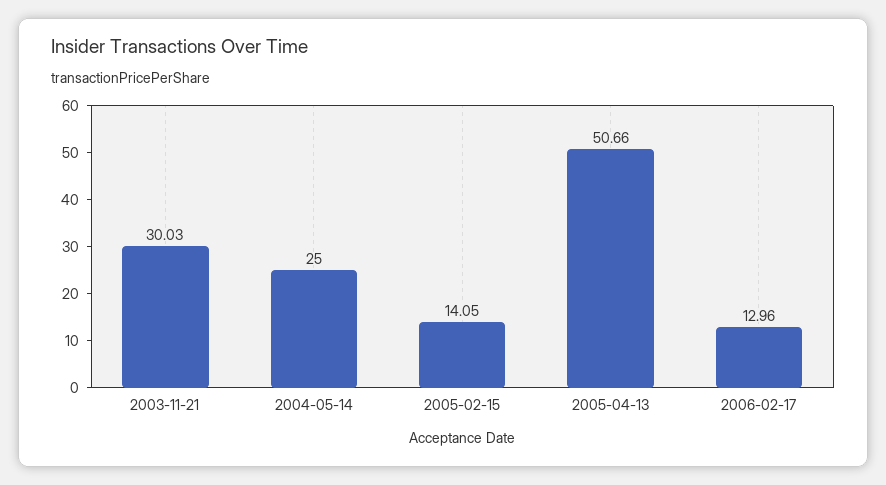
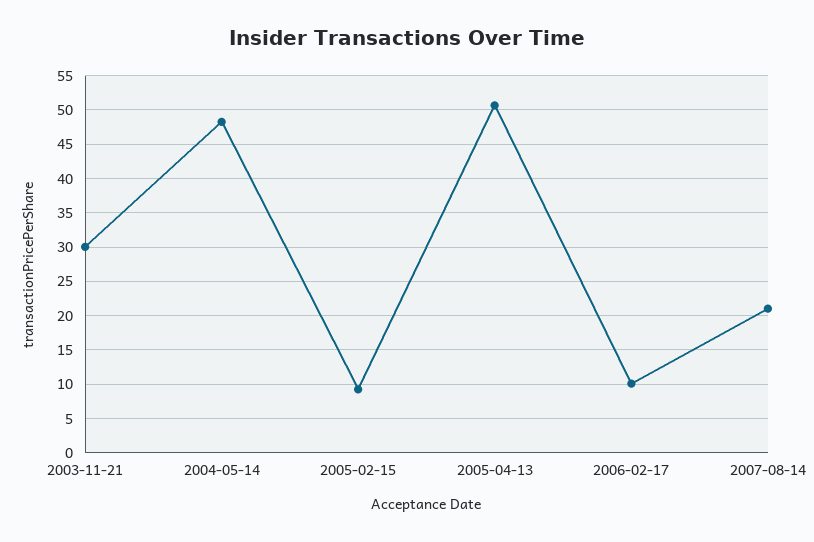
2004-05-14: 25 -> 48
2005-02-15: 14.05 -> 9
2006-02-17: 12.96 -> 10
2007-08-14: none -> 21

